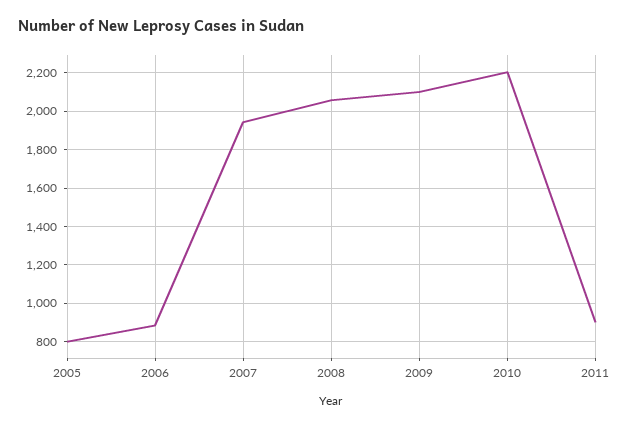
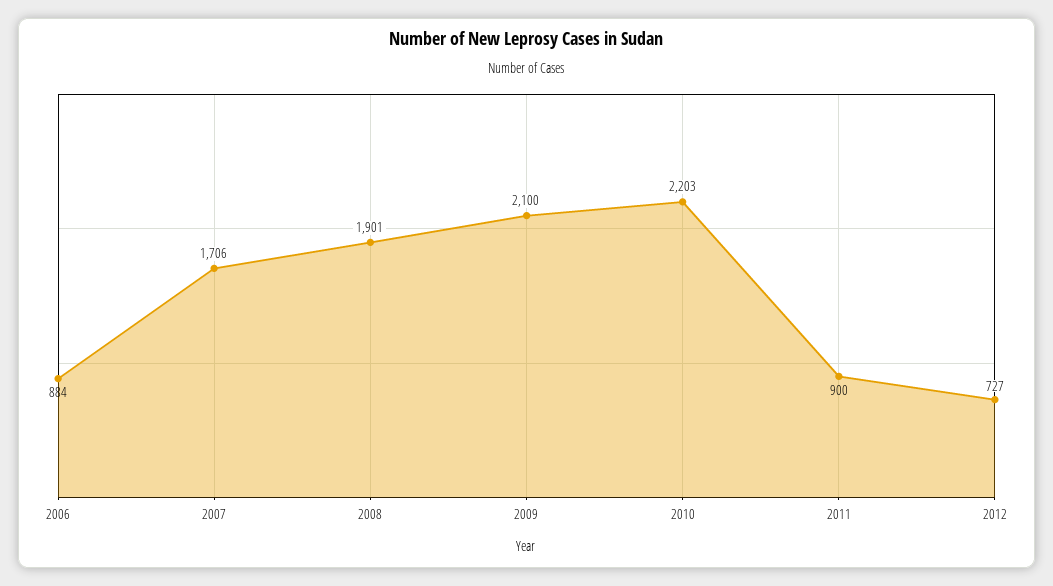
2005: 800 -> none
2007: 1950 -> 1706
2008: 2050 -> 1901
2012: none -> 727

